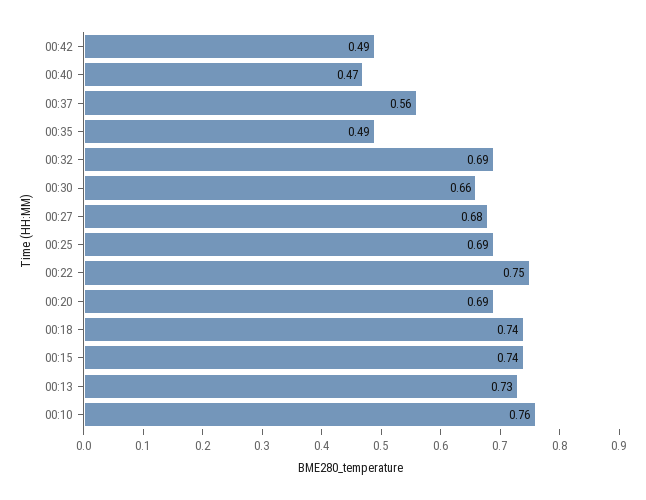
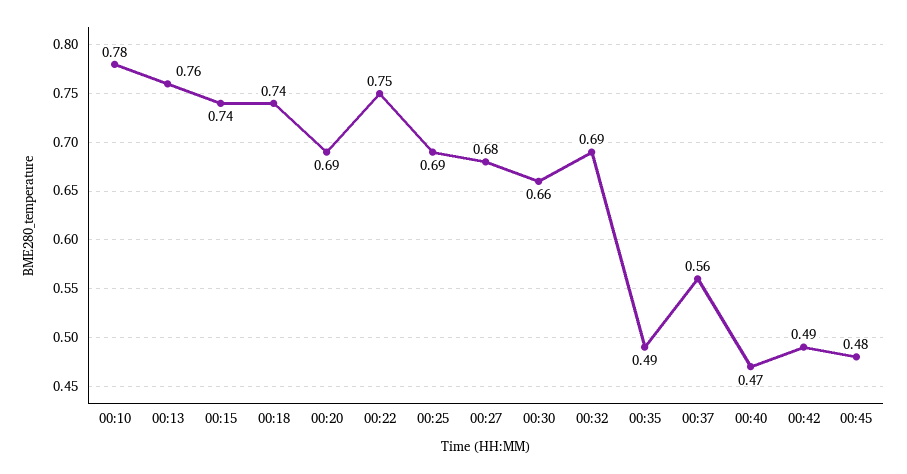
00:13: 0.73 -> 0.76
00:10: 0.76 -> 0.78
00:45: none -> 0.48

